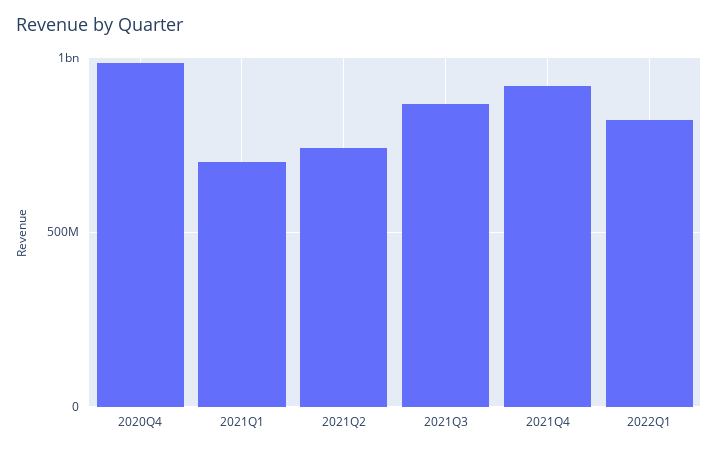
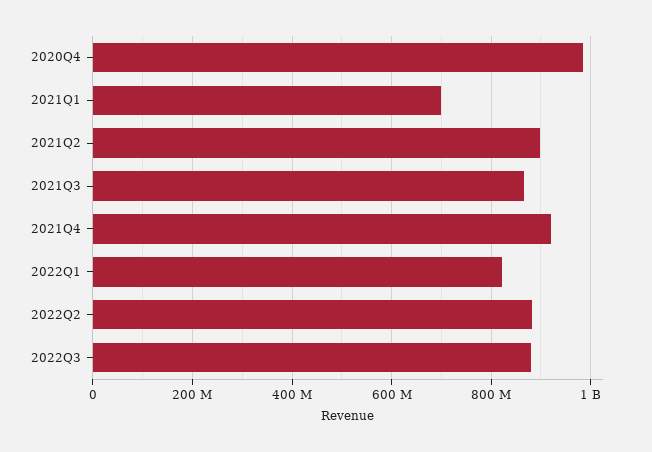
2021Q2: 750000000 -> 900000000
2022Q2: none -> 880000000
2022Q3: none -> 880000000

